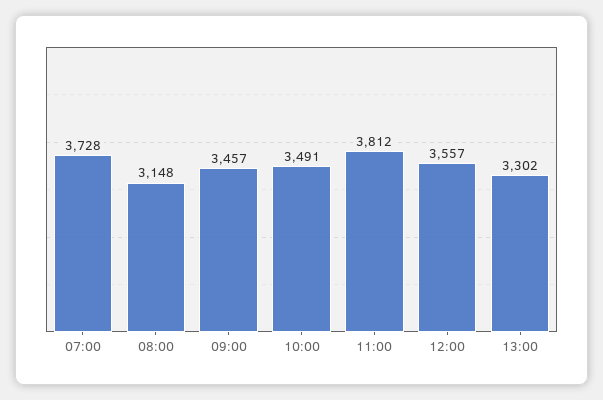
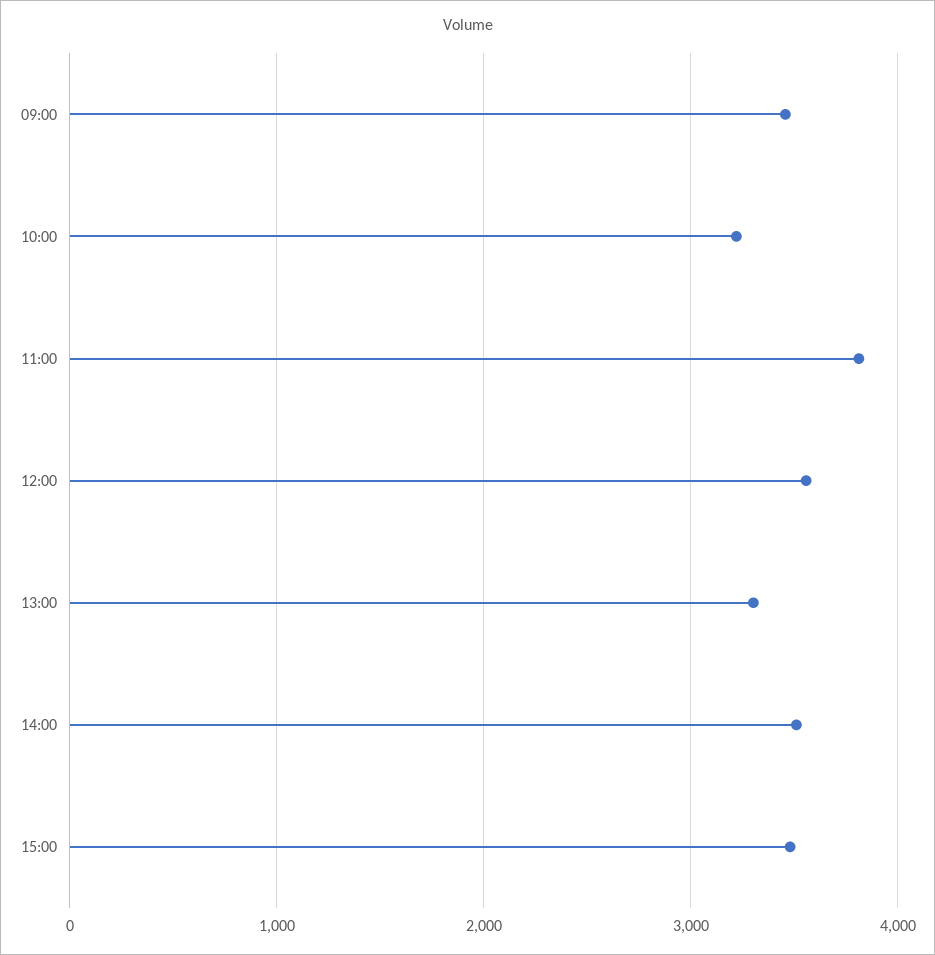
07:00: 3728 -> none
08:00: 3148 -> none
10:00: 3491 -> 3200
14:00: none -> 3500
15:00: none -> 3500

